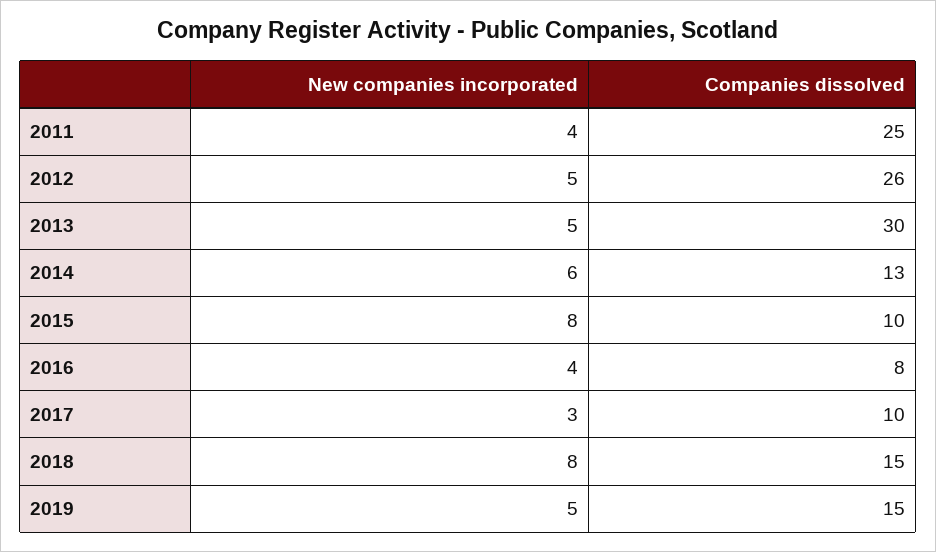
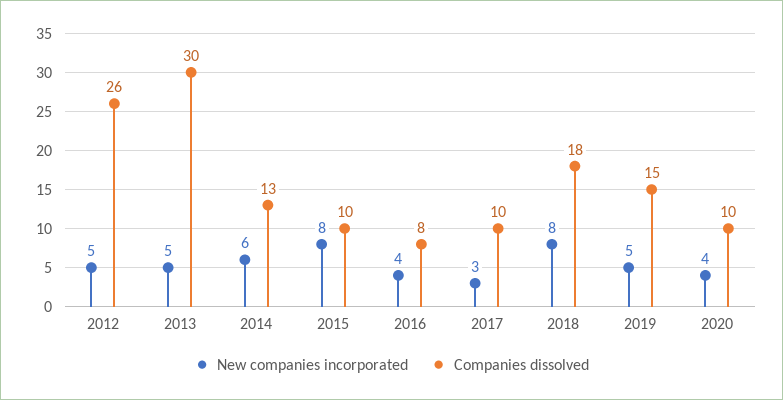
New companies incorporated, 2011: 4 -> none
Companies dissolved, 2011: 25 -> none
Companies dissolved, 2018: 15 -> 18
New companies incorporated, 2020: none -> 4
Companies dissolved, 2020: none -> 10

